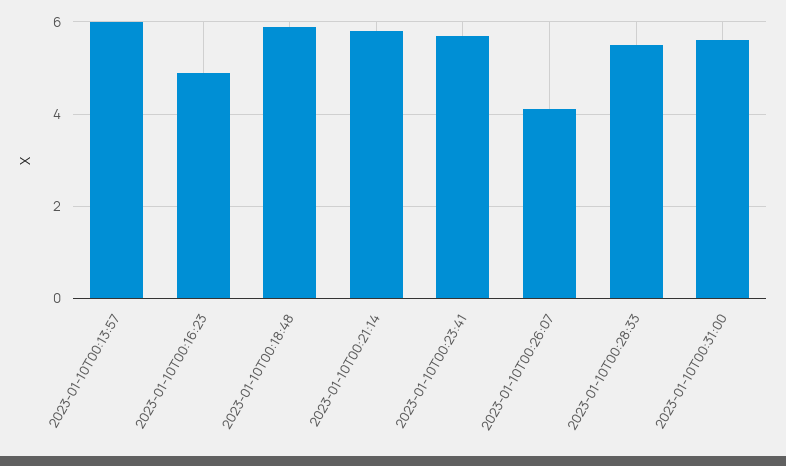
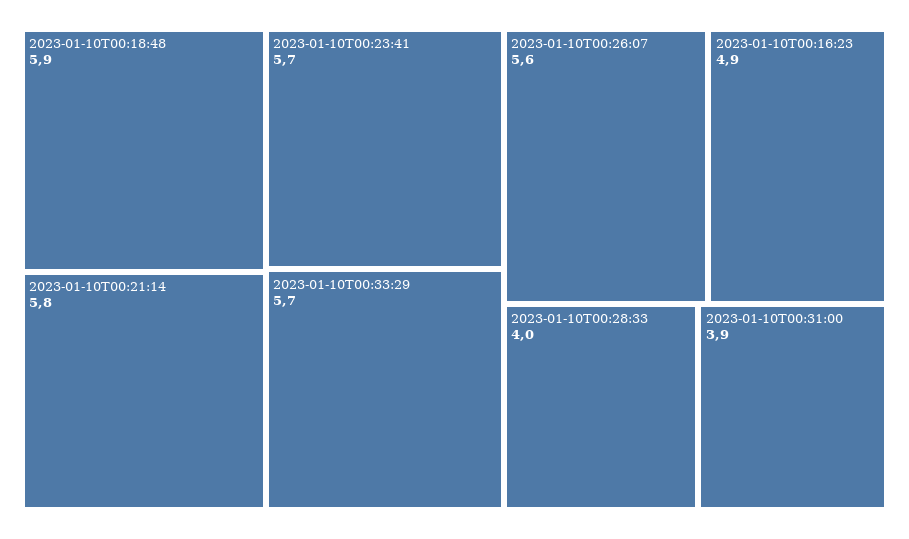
2023-01-10T00:13:57: 6 -> none
2023-01-10T00:26:07: 4 -> 5.6
2023-01-10T00:28:33: 5.5 -> 4
2023-01-10T00:31:00: 5.5 -> 3.9
2023-01-10T00:33:29: none -> 5.7

